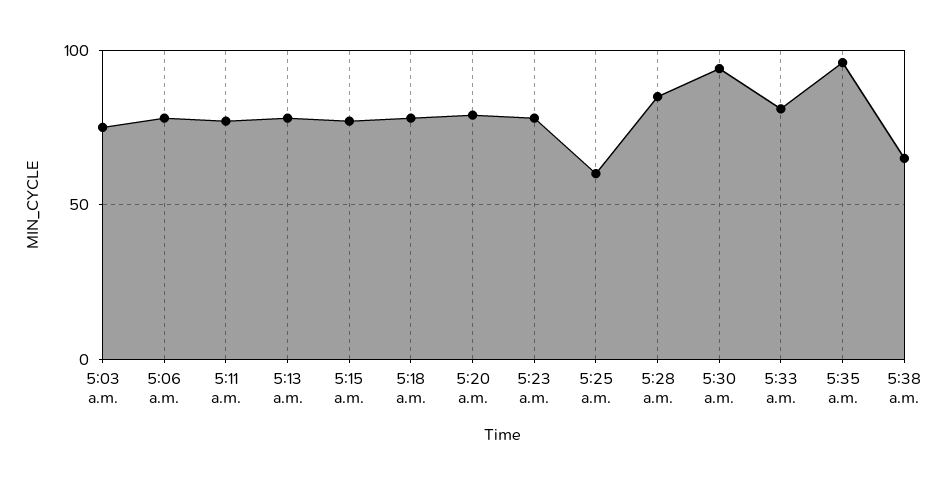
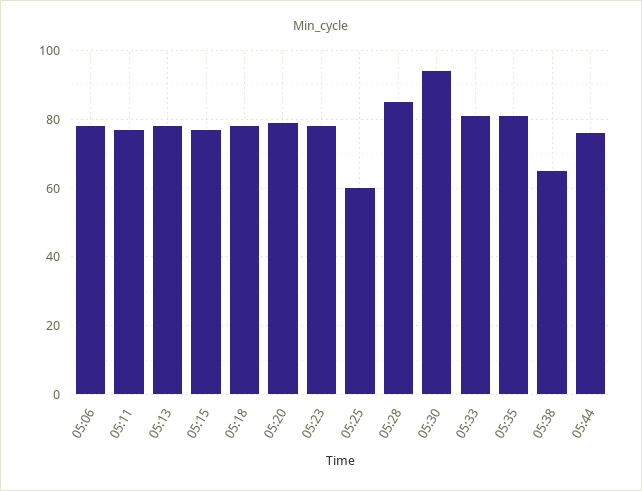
5:03 a.m.: 75 -> none
5:35 a.m.: 95 -> 80
05:44: none -> 75

